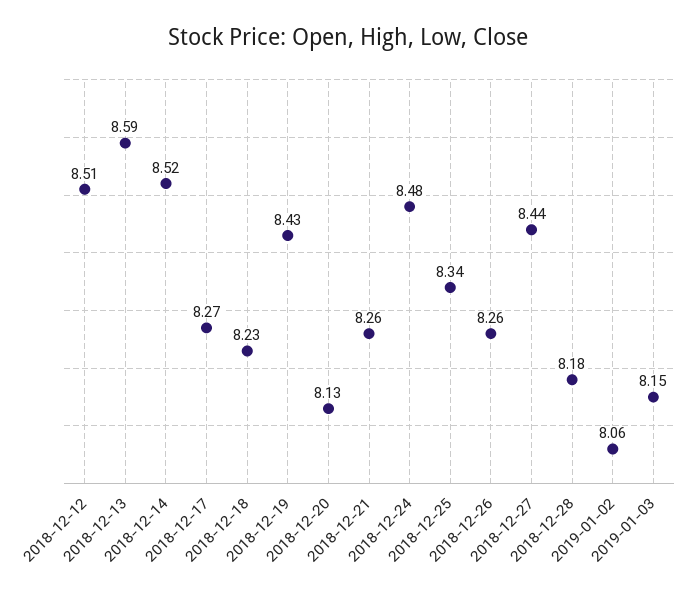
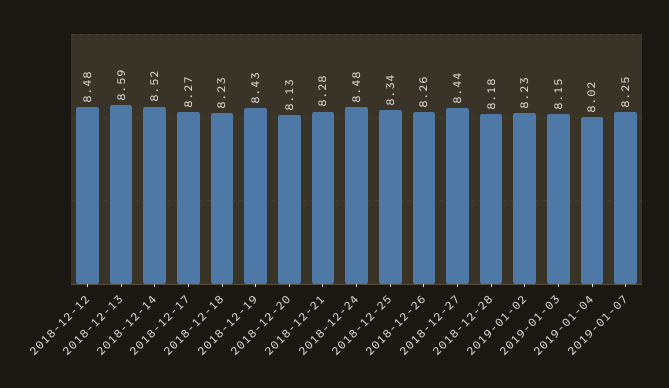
2018-12-12: 8.51 -> 8.48
2018-12-21: 8.26 -> 8.28
2019-01-02: 8.06 -> 8.23
2019-01-04: none -> 8.02
2019-01-07: none -> 8.25

